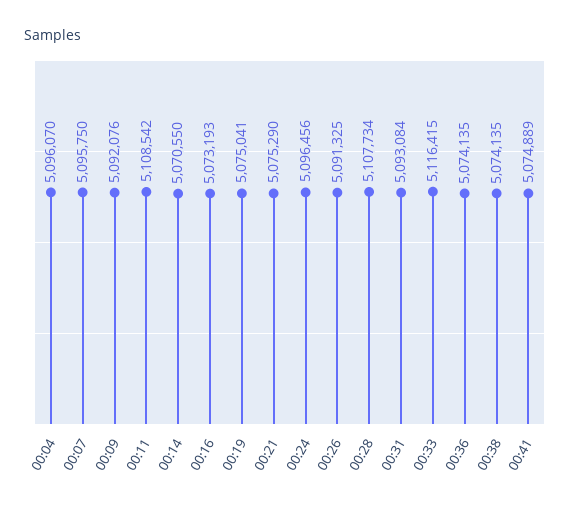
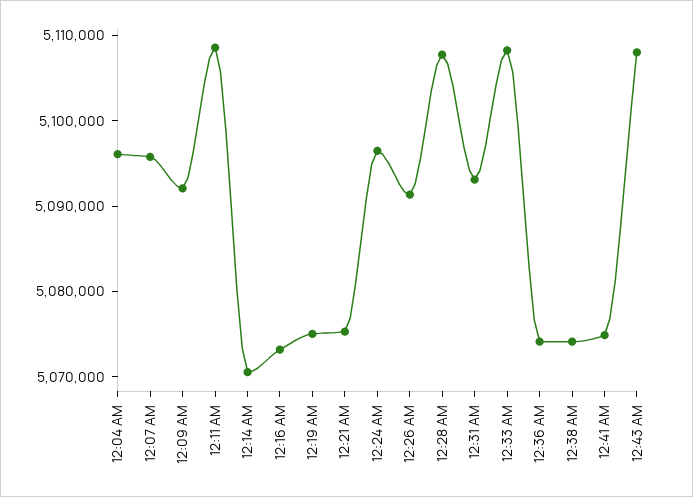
00:33: 5116415 -> 5108000
12:43 AM: none -> 5108000

